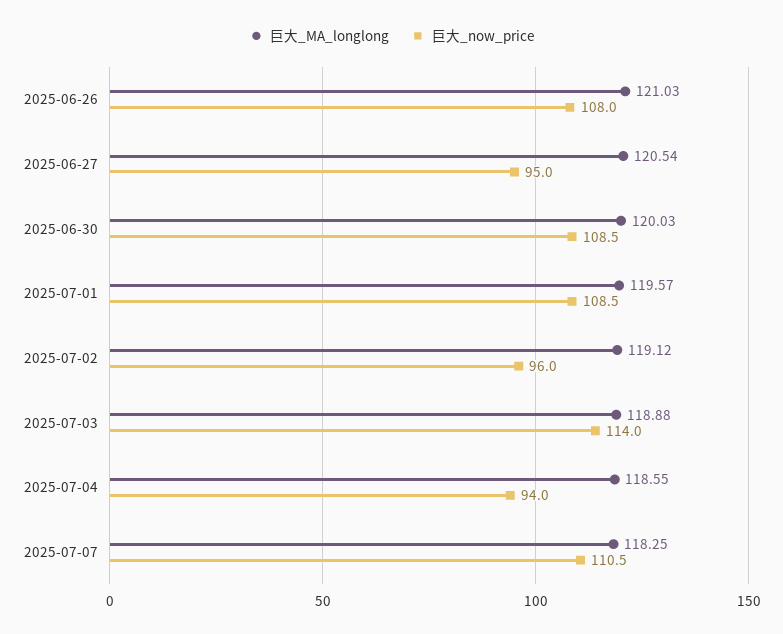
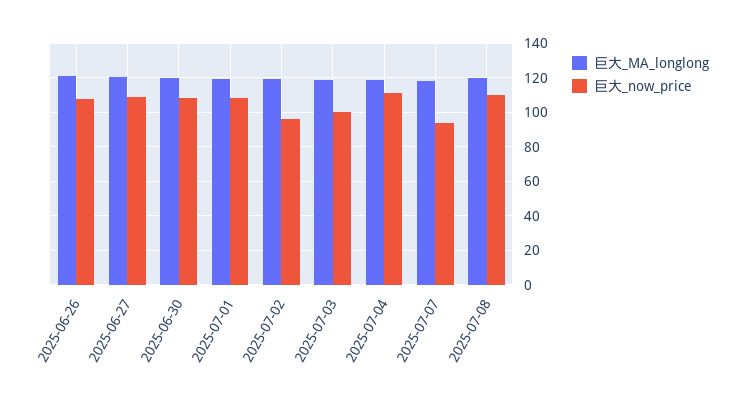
巨大_now_price, 2025-06-27: 95 -> 110
巨大_now_price, 2025-07-03: 114 -> 100
巨大_now_price, 2025-07-04: 94 -> 110
巨大_now_price, 2025-07-07: 110.5 -> 95
巨大_MA_longlong, 2025-07-08: none -> 120
巨大_now_price, 2025-07-08: none -> 110

